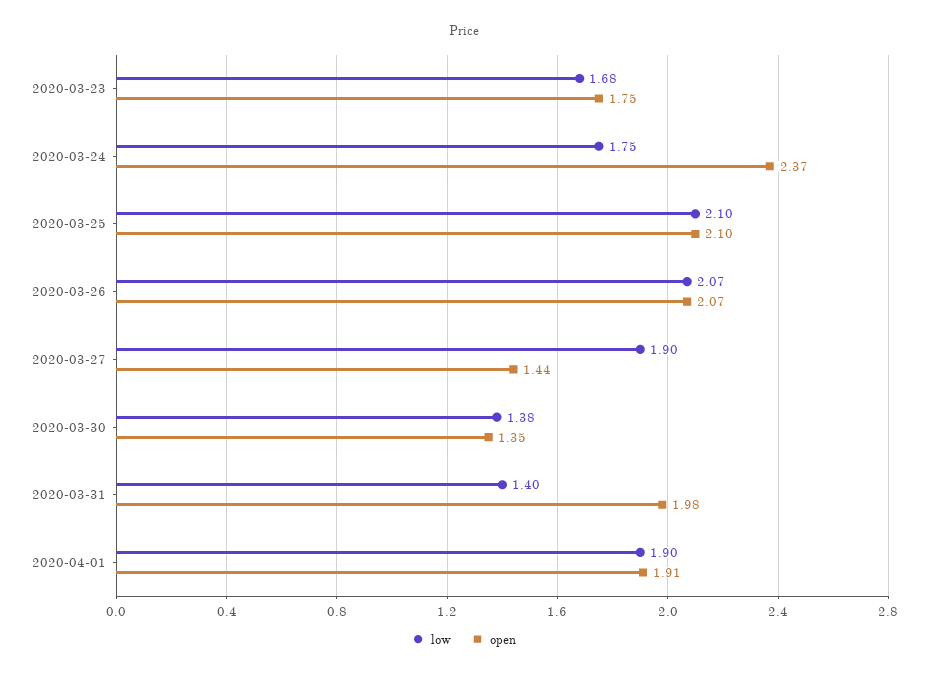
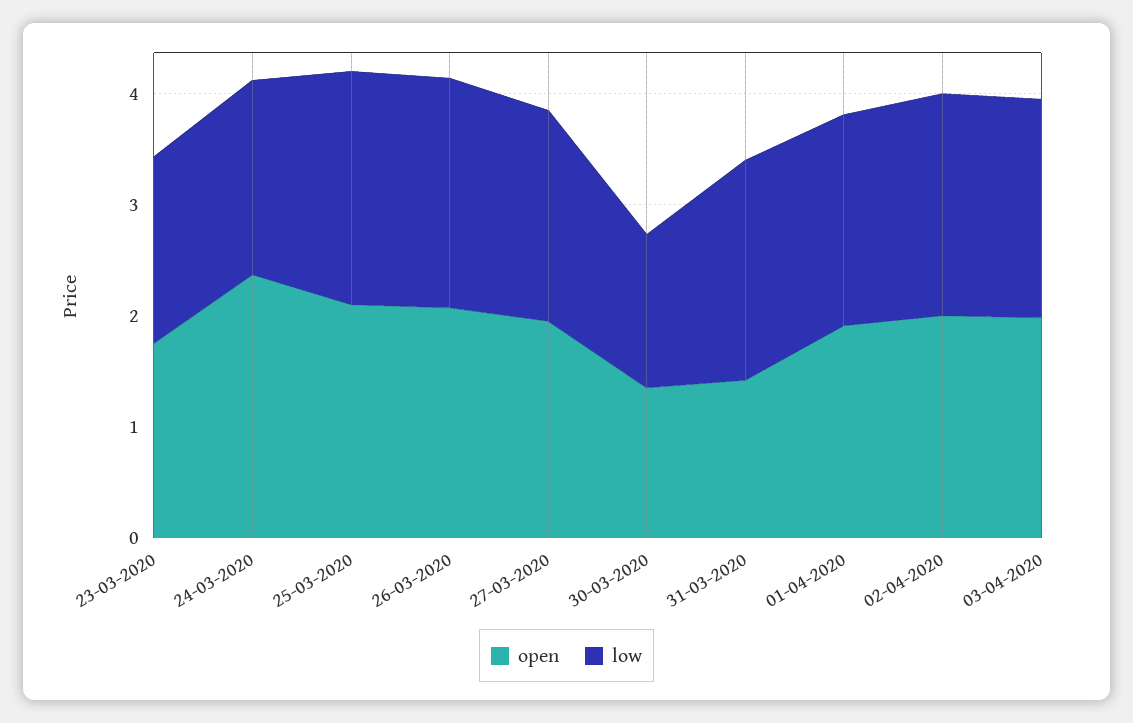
open, 2020-03-27: 1.44 -> 2
low, 2020-03-31: 1.4 -> 2
open, 2020-03-31: 1.98 -> 1.4
open, 02-04-2020: none -> 2
low, 02-04-2020: none -> 2
open, 03-04-2020: none -> 2
low, 03-04-2020: none -> 2

